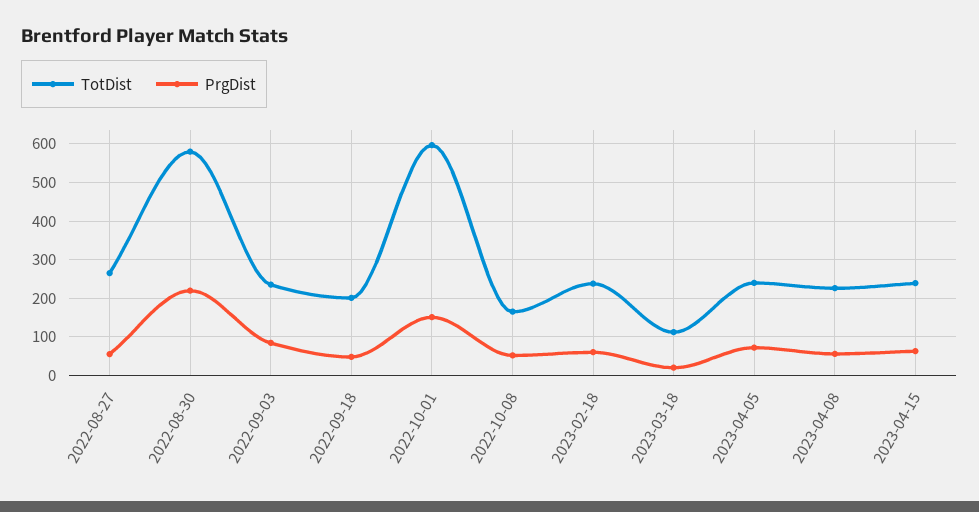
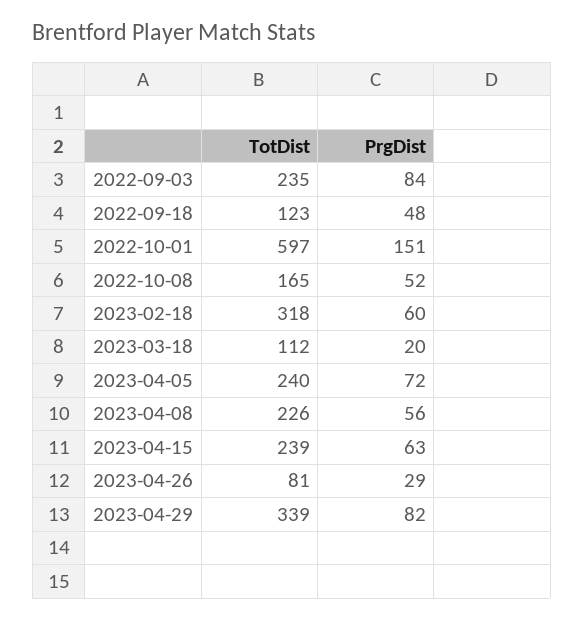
TotDist, 2022-08-27: 260 -> none
PrgDist, 2022-08-27: 60 -> none
TotDist, 2022-08-30: 580 -> none
PrgDist, 2022-08-30: 220 -> none
TotDist, 2022-09-18: 200 -> 123
TotDist, 2023-02-18: 240 -> 318
TotDist, 2023-04-26: none -> 81
PrgDist, 2023-04-26: none -> 29
TotDist, 2023-04-29: none -> 339
PrgDist, 2023-04-29: none -> 82

